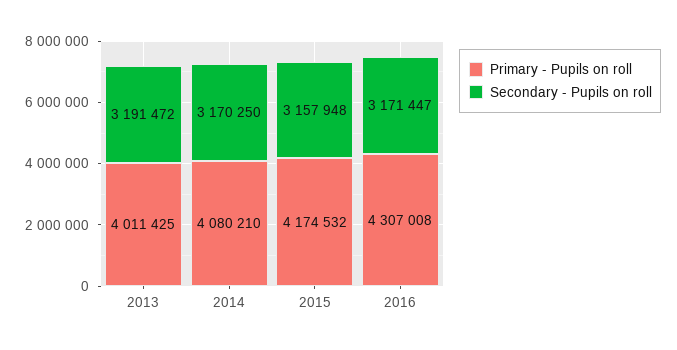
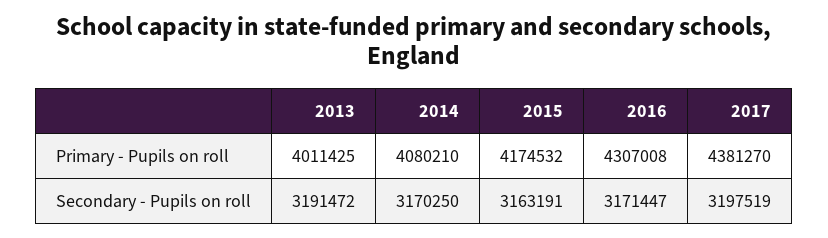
Secondary - Pupils on roll, 2015: 3157948 -> 3163191
Primary - Pupils on roll, 2017: none -> 4381270
Secondary - Pupils on roll, 2017: none -> 3197519

